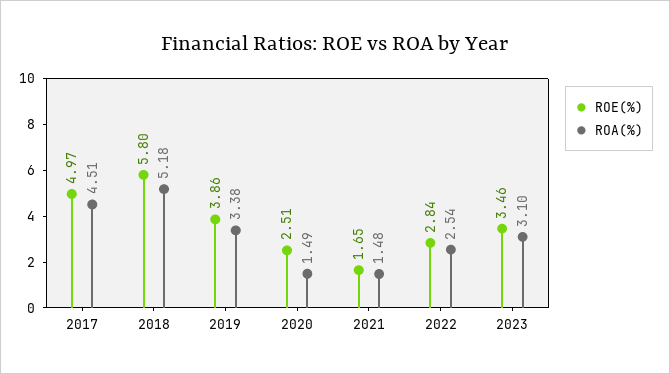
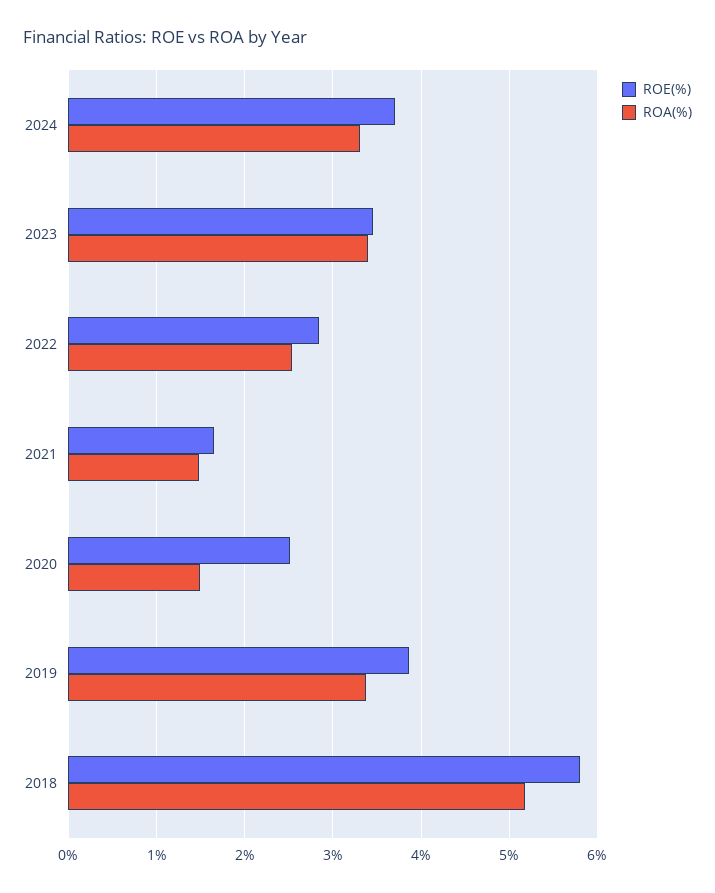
ROE(%), 2017: 4.97 -> none
ROA(%), 2017: 4.51 -> none
ROA(%), 2023: 3.1 -> 3.4
ROE(%), 2024: none -> 3.7
ROA(%), 2024: none -> 3.3

